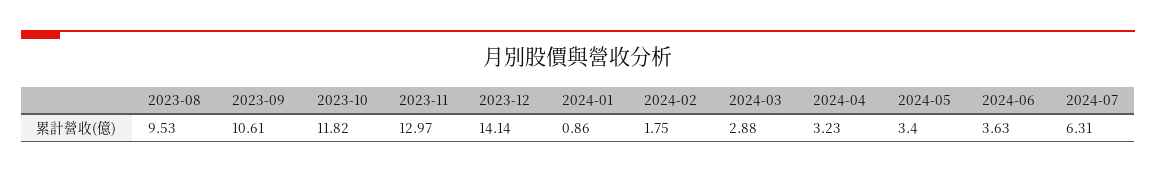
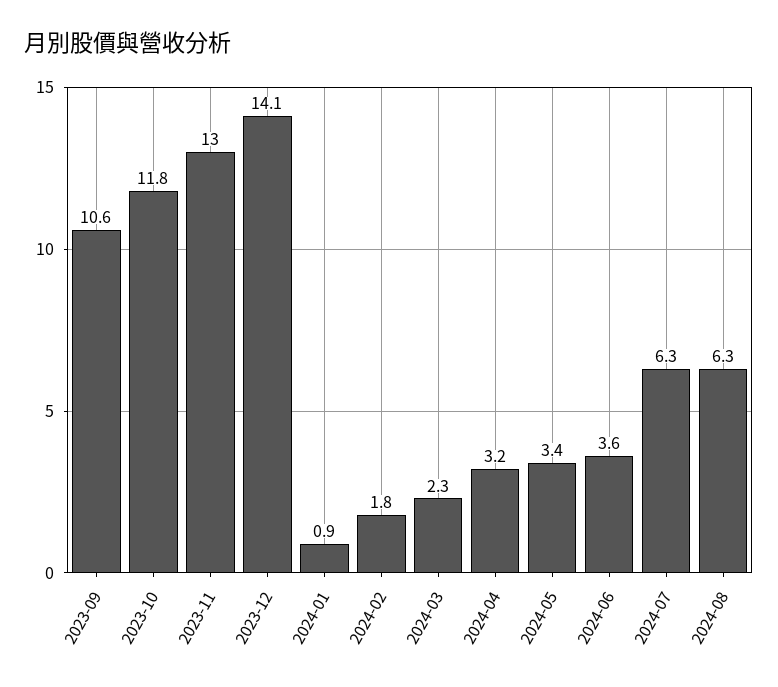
2023-08: 9.53 -> none
2024-03: 2.88 -> 2.3
2024-08: none -> 6.3

